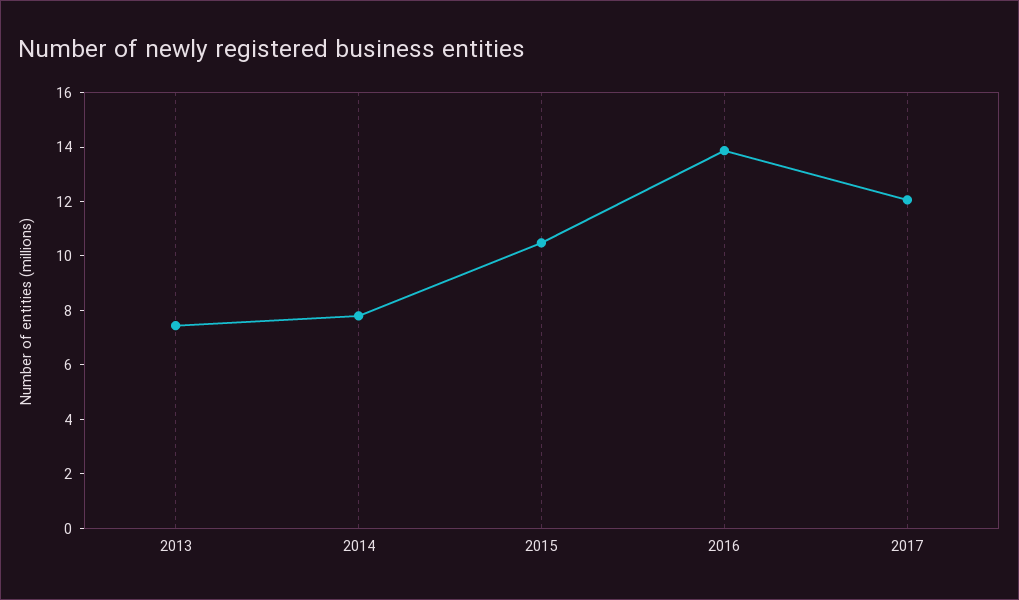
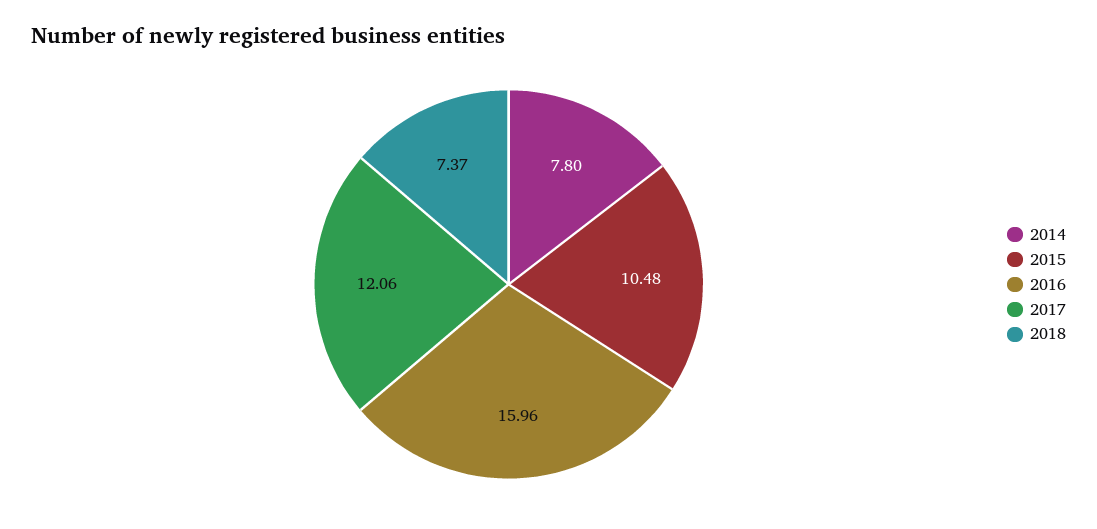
2013: 7.5 -> none
2016: 14 -> 15.96
2018: none -> 7.37

